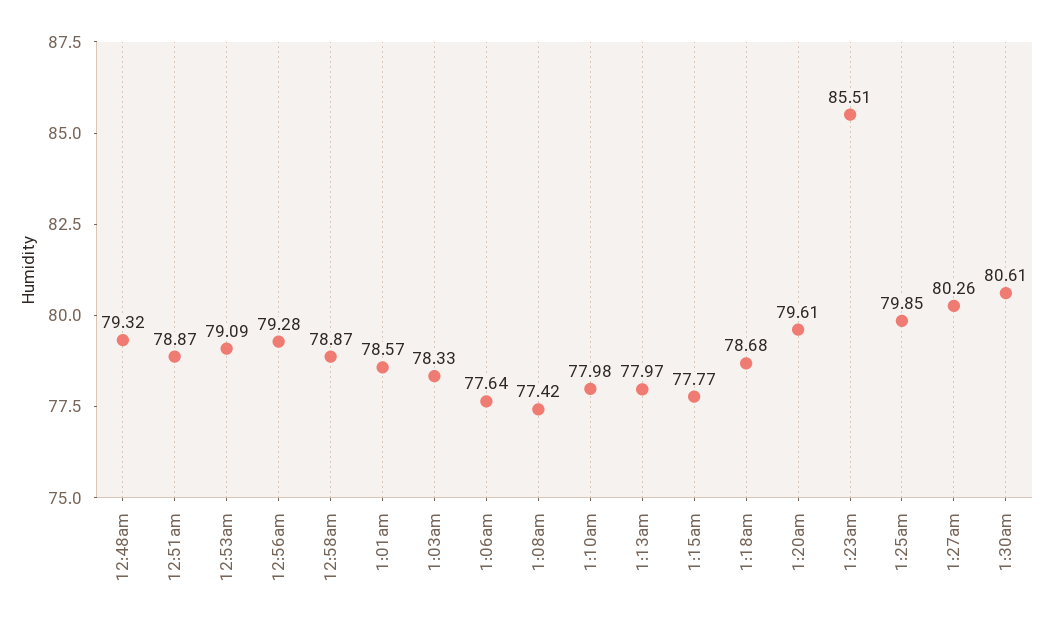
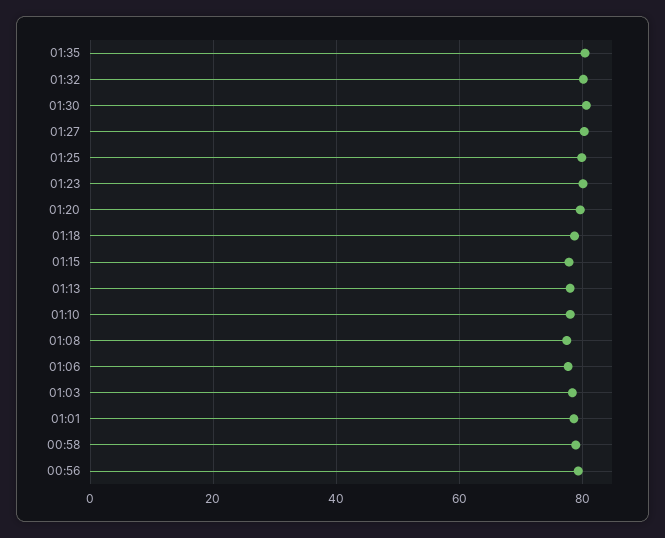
12:48am: 79.32 -> none
12:51am: 78.87 -> none
12:53am: 79.09 -> none
1:23am: 85.51 -> 80
01:35: none -> 80
01:32: none -> 80

